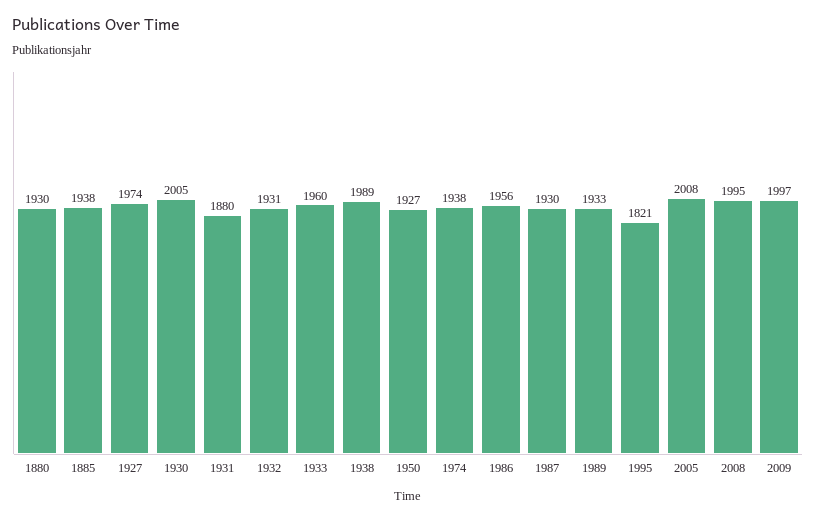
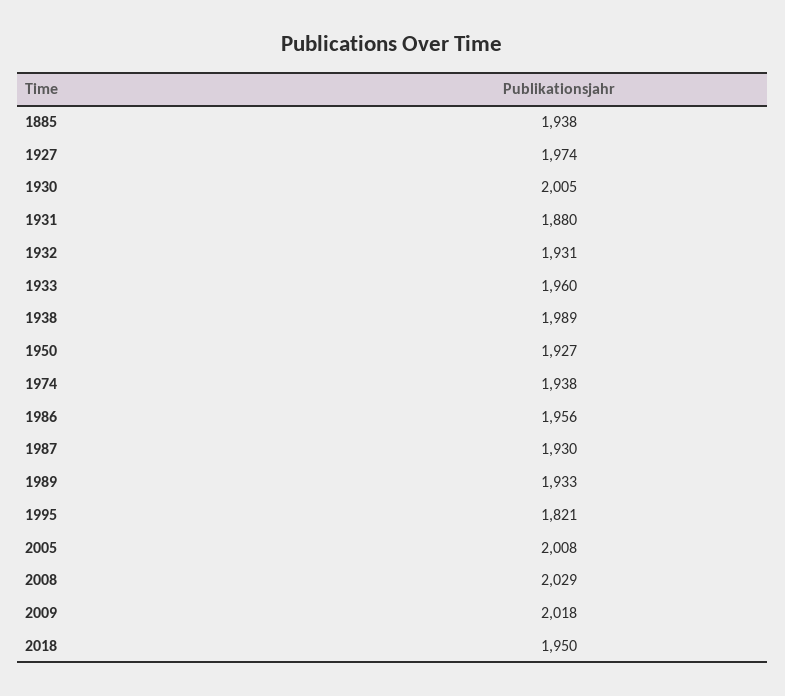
1880: 1930 -> none
2008: 1995 -> 2029
2009: 1997 -> 2018
2018: none -> 1950

